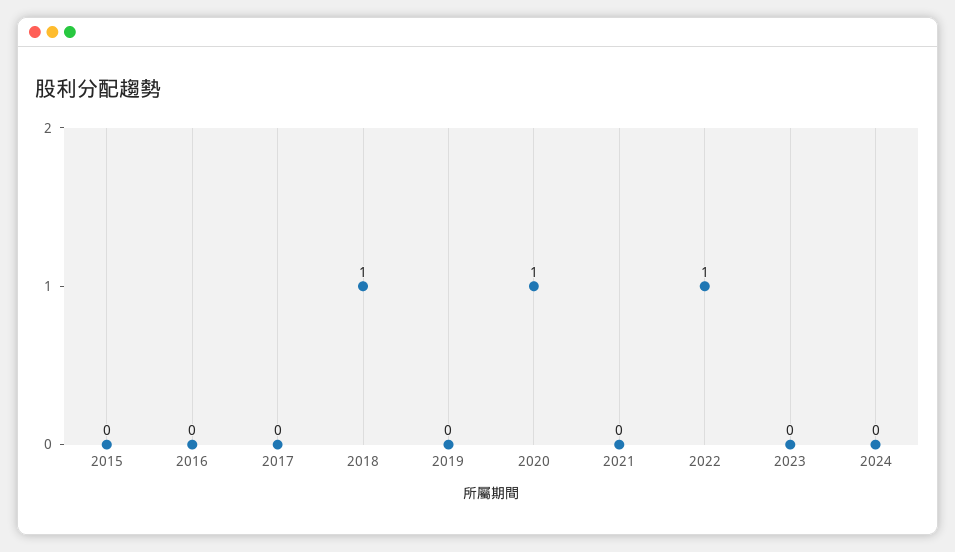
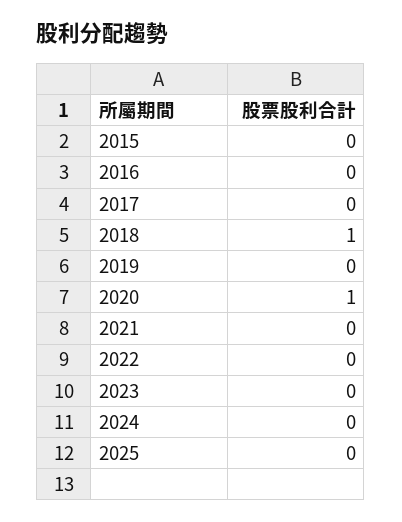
2022: 1 -> 0
2025: none -> 0

